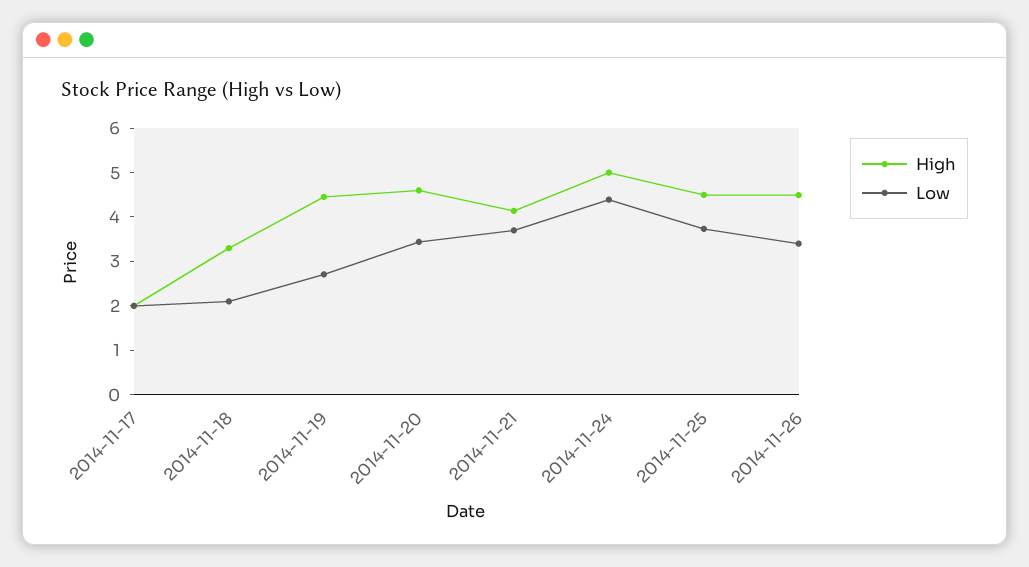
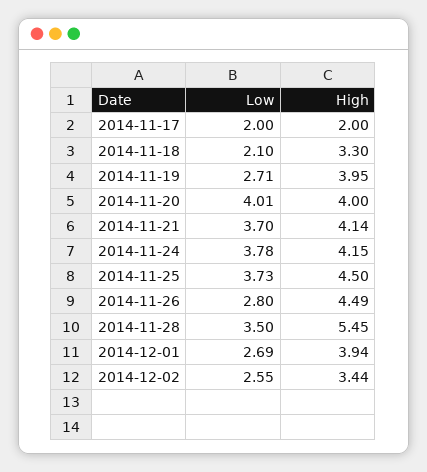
High, 2014-11-19: 4.4 -> 3.95
High, 2014-11-20: 4.6 -> 4
Low, 2014-11-20: 3.4 -> 4.01
High, 2014-11-24: 5 -> 4.15
Low, 2014-11-24: 4.4 -> 3.78
Low, 2014-11-26: 3.4 -> 2.8
Low, 2014-11-28: none -> 3.5
High, 2014-11-28: none -> 5.45
Low, 2014-12-01: none -> 2.69
High, 2014-12-01: none -> 3.94
Low, 2014-12-02: none -> 2.55
High, 2014-12-02: none -> 3.44

